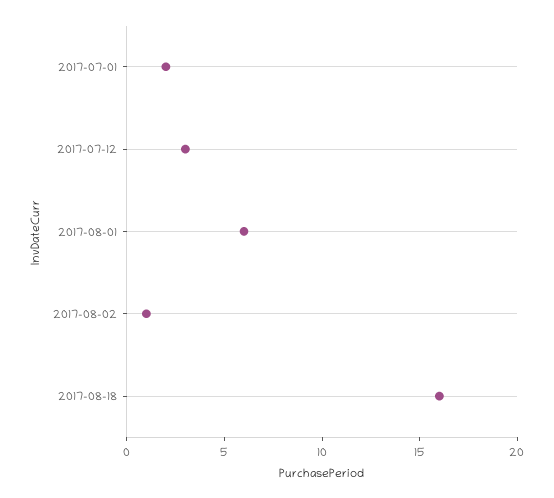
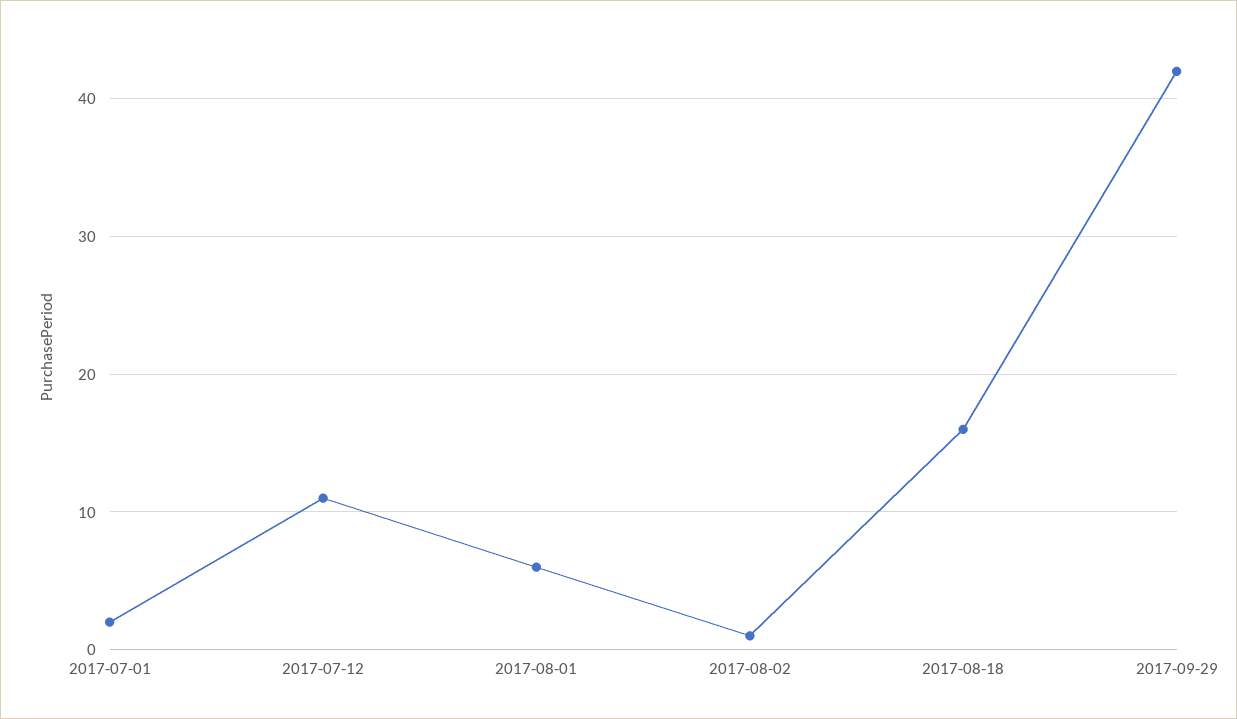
2017-07-12: 3 -> 11
2017-09-29: none -> 42

